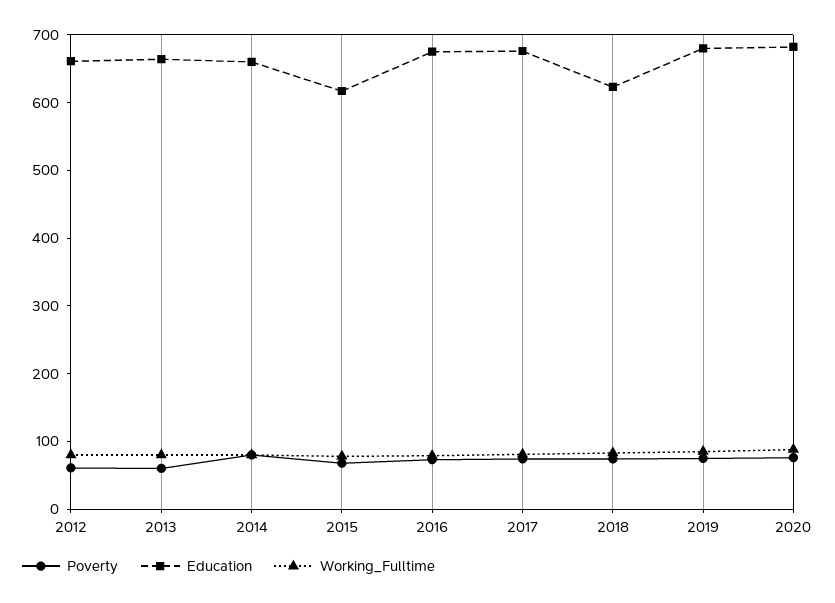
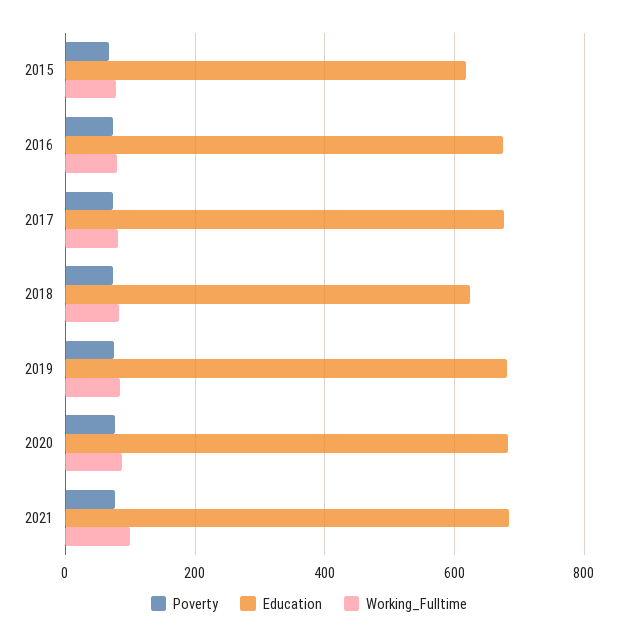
Poverty, 2012: 60 -> none
Education, 2012: 660 -> none
Working_Fulltime, 2012: 80 -> none
Poverty, 2013: 60 -> none
Education, 2013: 660 -> none
Working_Fulltime, 2013: 80 -> none
Poverty, 2014: 80 -> none
Education, 2014: 660 -> none
Working_Fulltime, 2014: 80 -> none
Poverty, 2021: none -> 80
Education, 2021: none -> 680
Working_Fulltime, 2021: none -> 100

